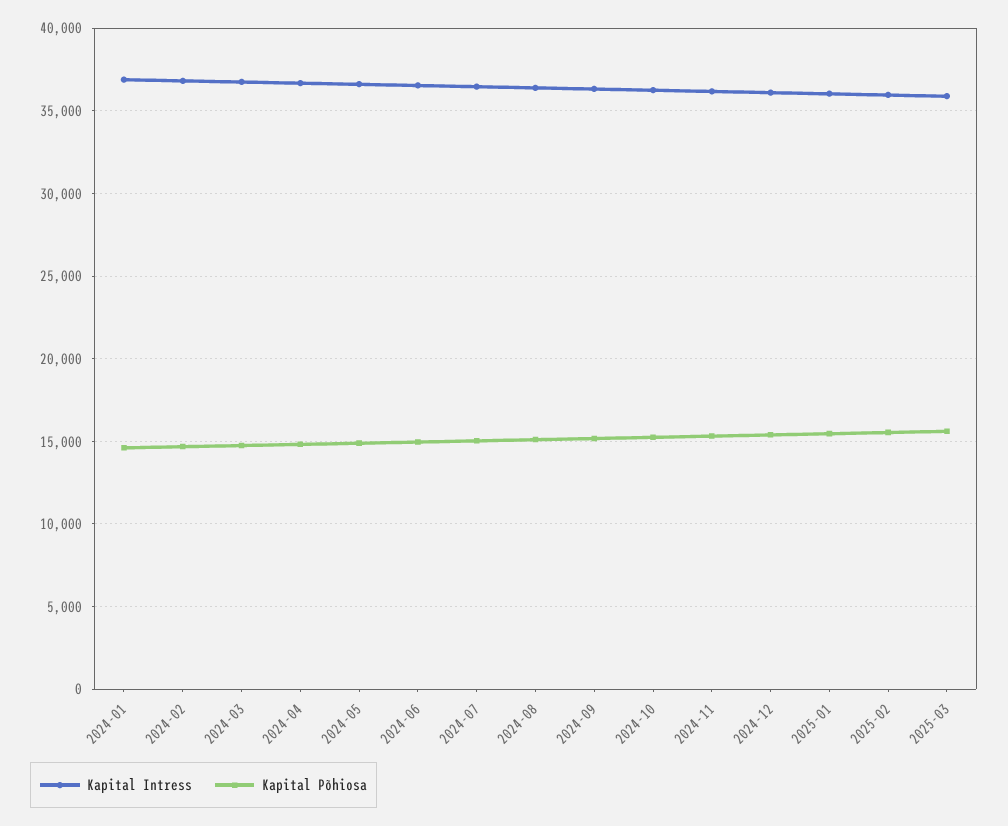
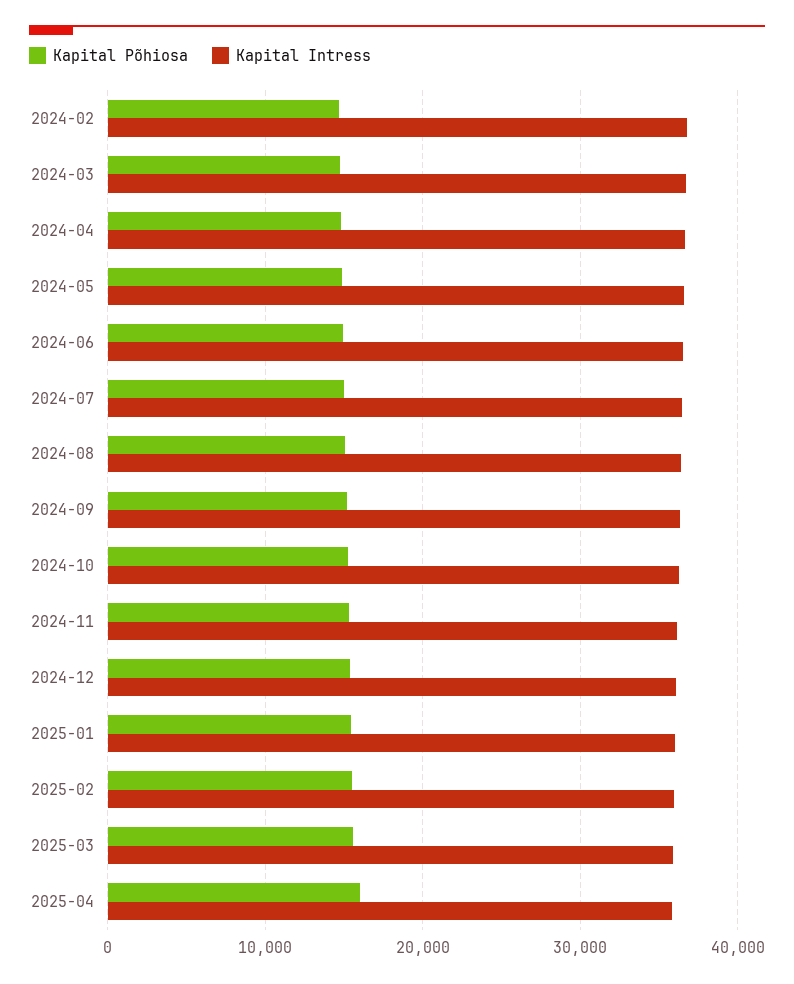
Kapital Intress, 2024-01: 37000 -> none
Kapital Põhiosa, 2024-01: 14500 -> none
Kapital Põhiosa, 2025-04: none -> 16000
Kapital Intress, 2025-04: none -> 36000

